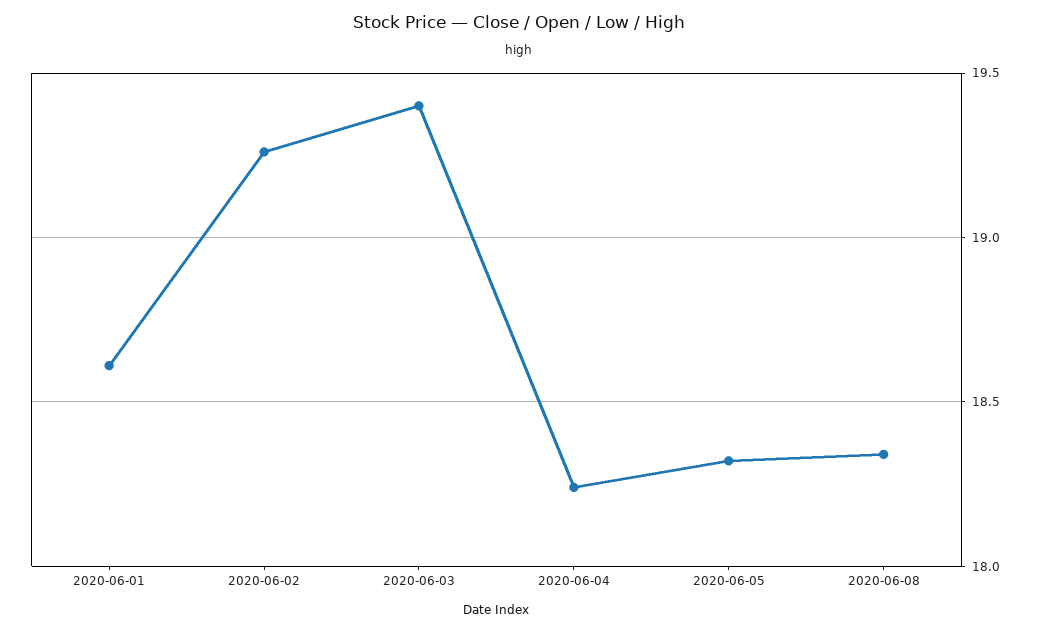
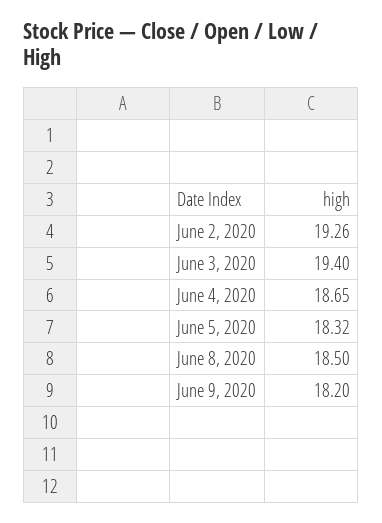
2020-06-01: 18.6 -> none
2020-06-04: 18.25 -> 18.65
2020-06-08: 18.35 -> 18.5
June 9, 2020: none -> 18.2

